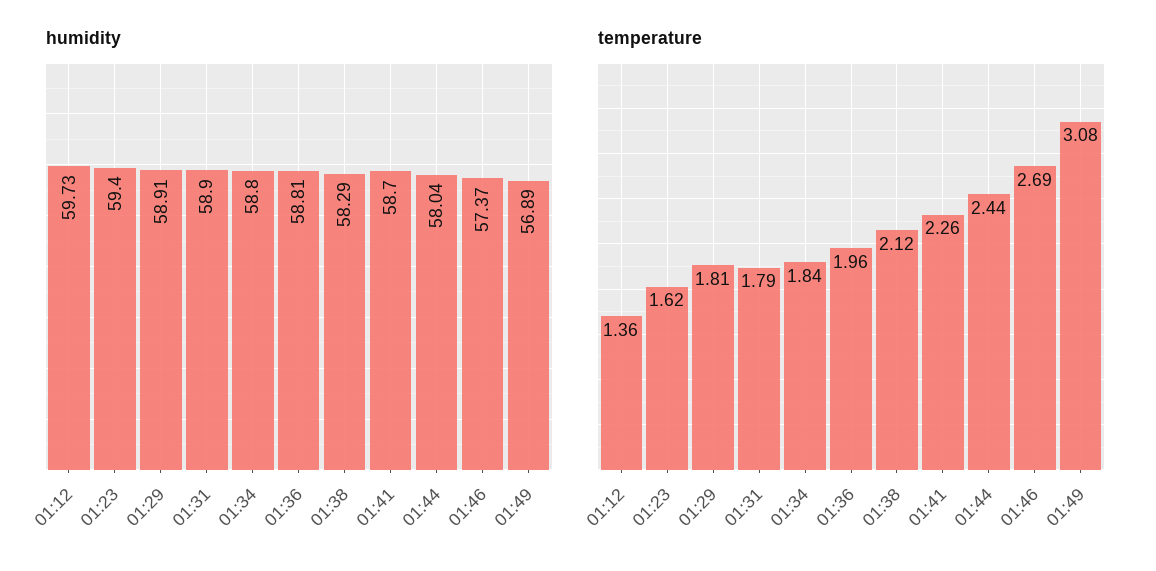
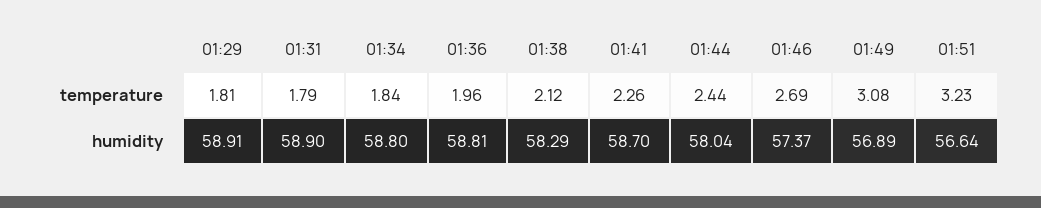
humidity, 01:12: 59.73 -> none
humidity, 01:23: 59.4 -> none
temperature, 01:12: 1.36 -> none
temperature, 01:23: 1.62 -> none
temperature, 01:51: none -> 3.23
humidity, 01:51: none -> 56.64

